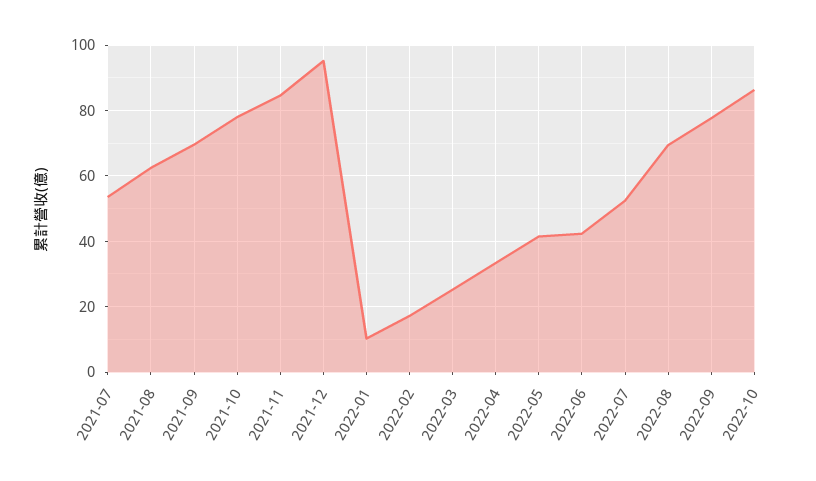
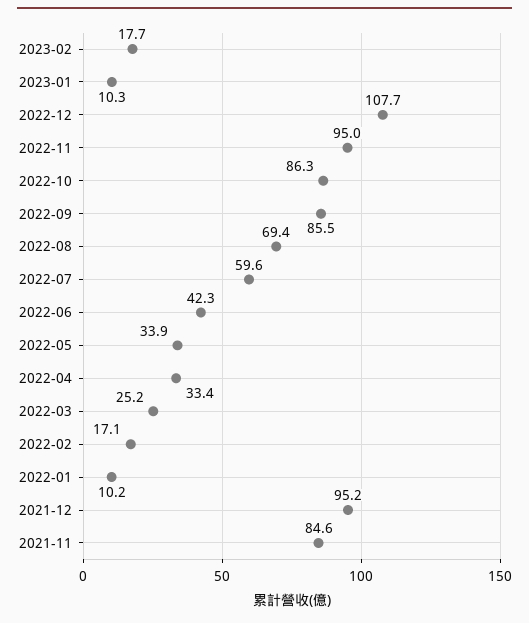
2021-07: 54 -> none
2021-08: 62 -> none
2021-09: 70 -> none
2021-10: 78 -> none
2022-05: 42 -> 33.9
2022-07: 52 -> 59.6
2022-09: 78 -> 85.5
2023-02: none -> 17.7
2023-01: none -> 10.3
2022-12: none -> 107.7
2022-11: none -> 95

